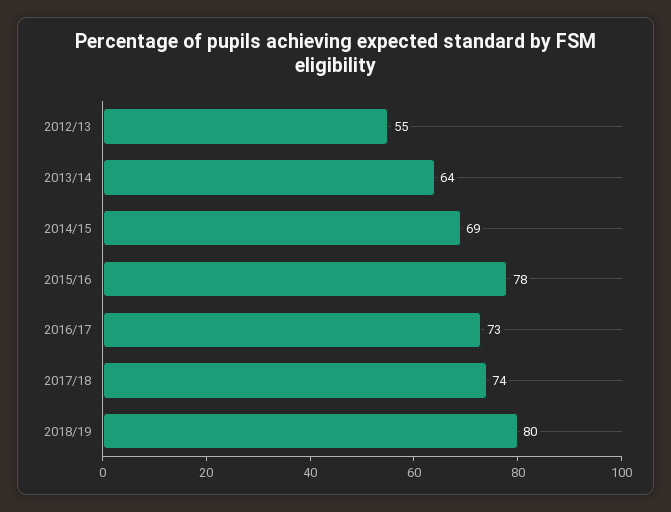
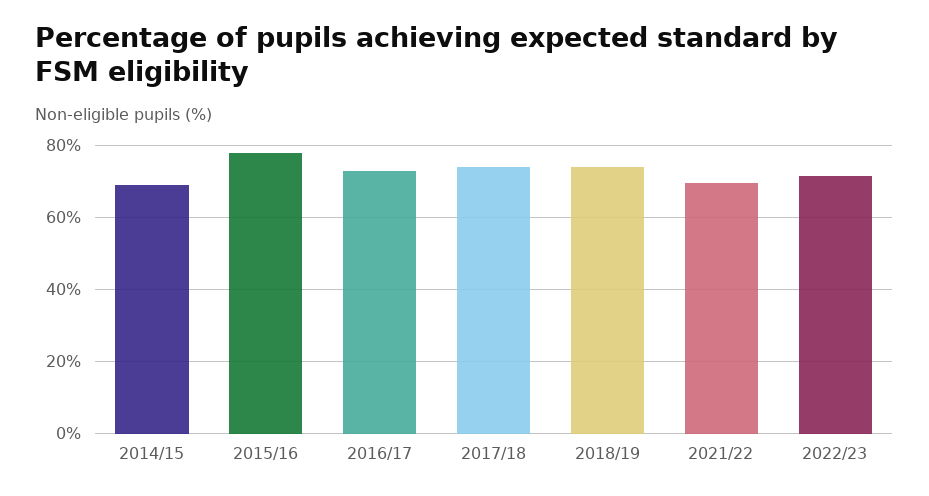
2012/13: 55 -> none
2013/14: 64 -> none
2018/19: 80 -> 74
2021/22: none -> 70
2022/23: none -> 72

